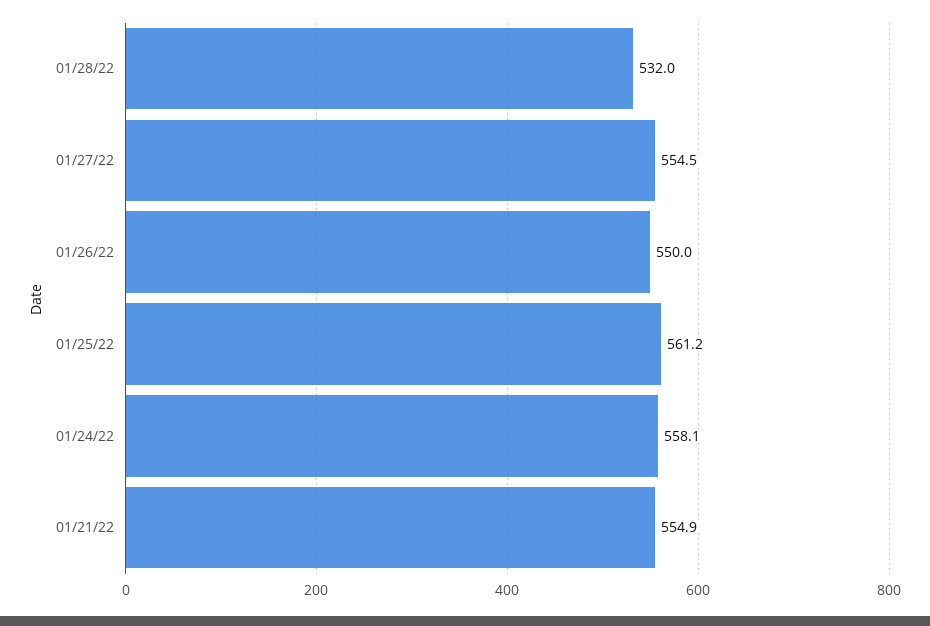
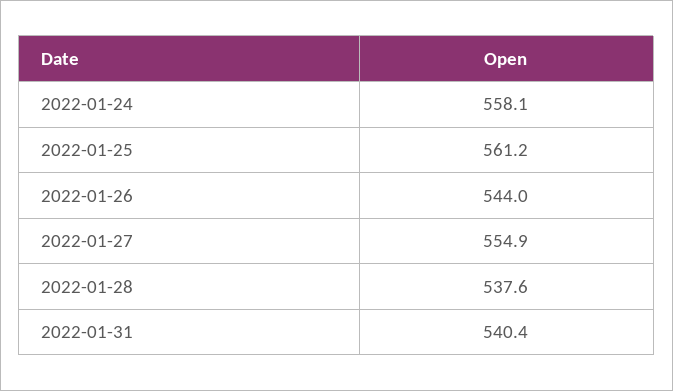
01/28/22: 532 -> 537.6
01/27/22: 554.5 -> 554.9
01/26/22: 550 -> 544
01/21/22: 554.9 -> none
2022-01-31: none -> 540.4

